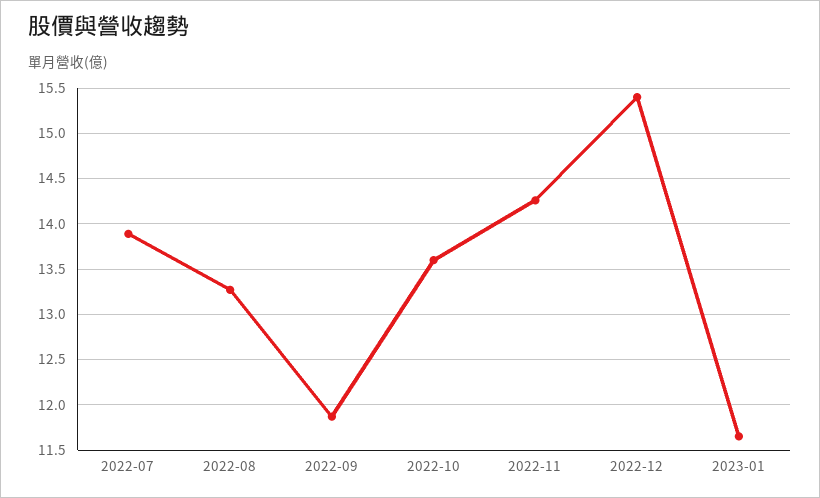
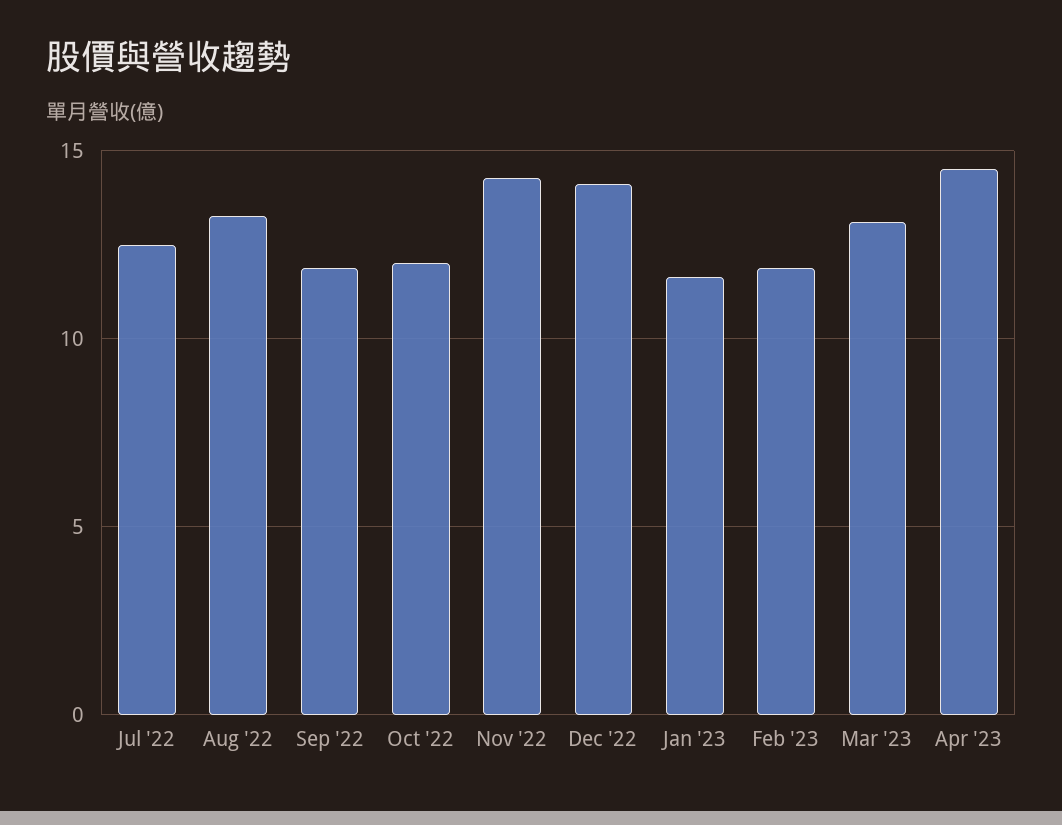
2022-07: 13.9 -> 12.5
2022-10: 13.6 -> 12
2022-12: 15.4 -> 14
Feb '23: none -> 12
Mar '23: none -> 13
Apr '23: none -> 14.5

